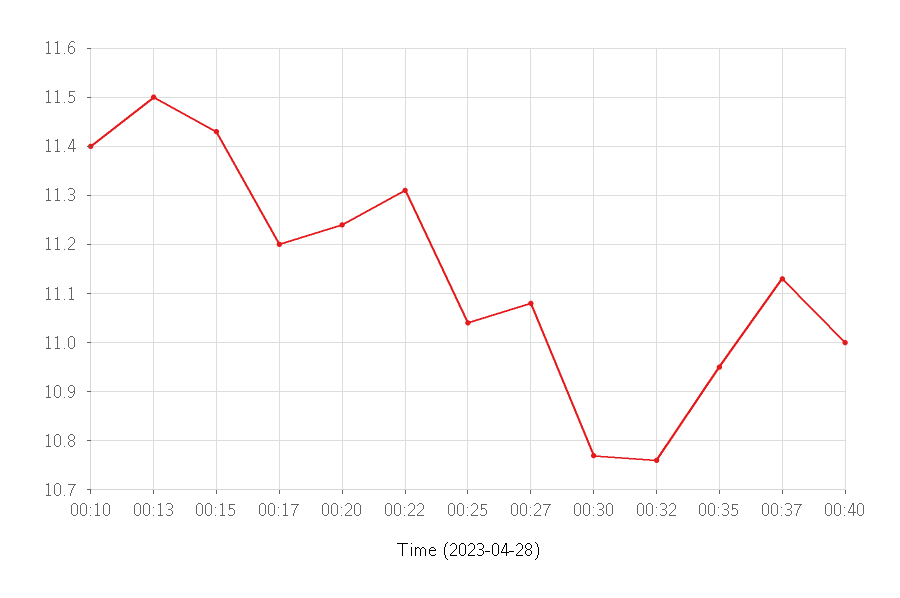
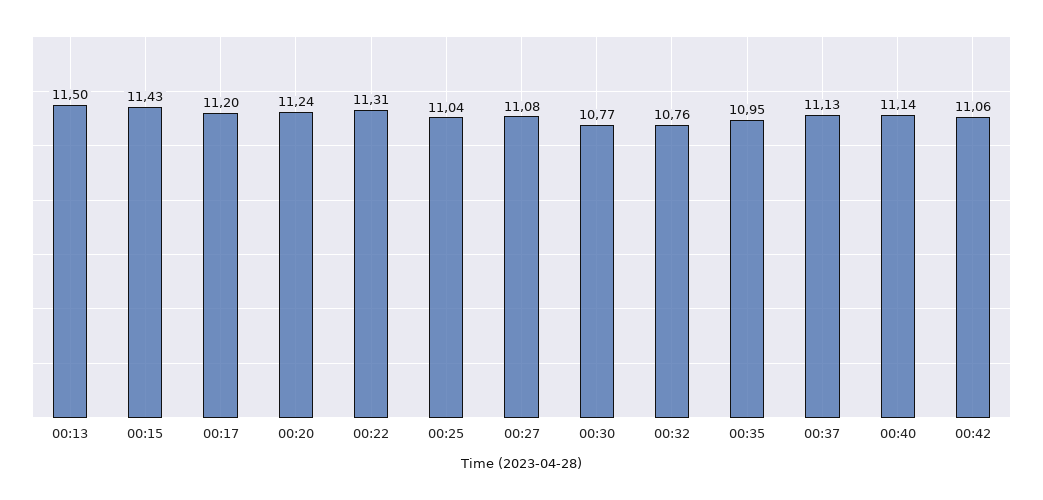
00:10: 11.4 -> none
00:40: 11 -> 11.14
00:42: none -> 11.06

